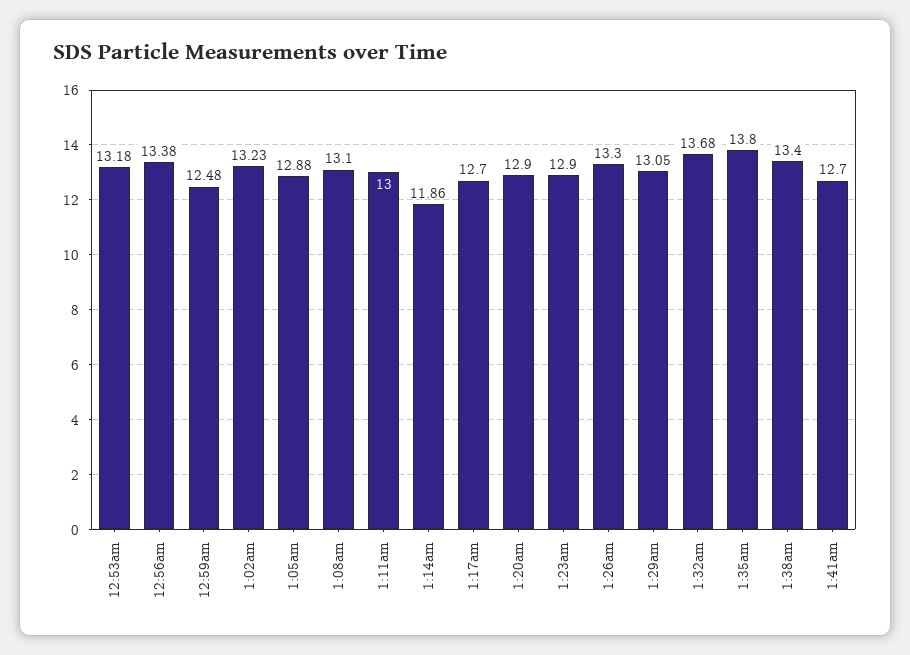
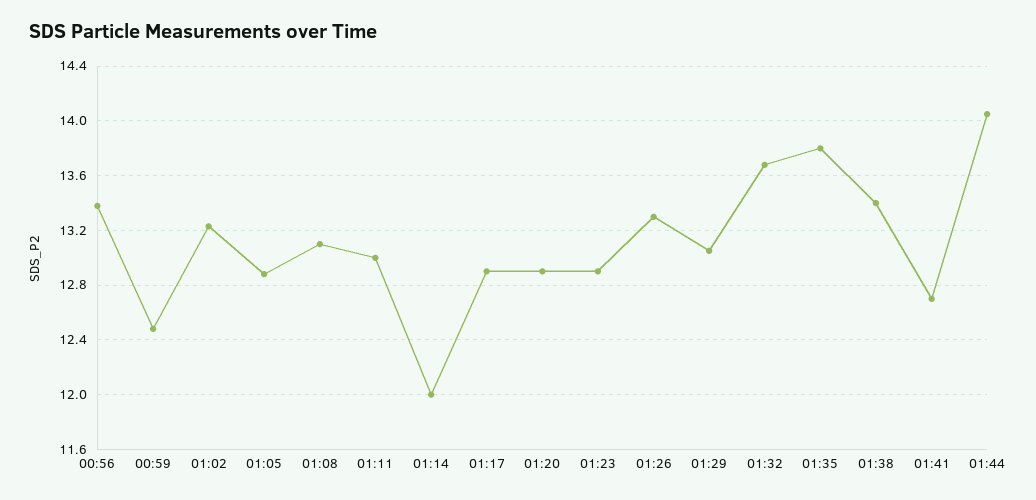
12:53am: 13.18 -> none
1:14am: 11.86 -> 12
1:17am: 12.7 -> 12.9
01:44: none -> 14.05

